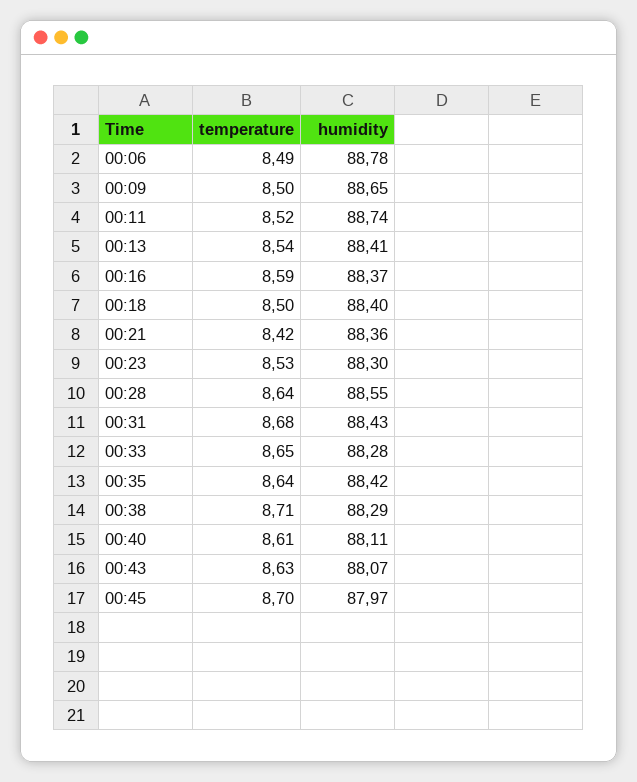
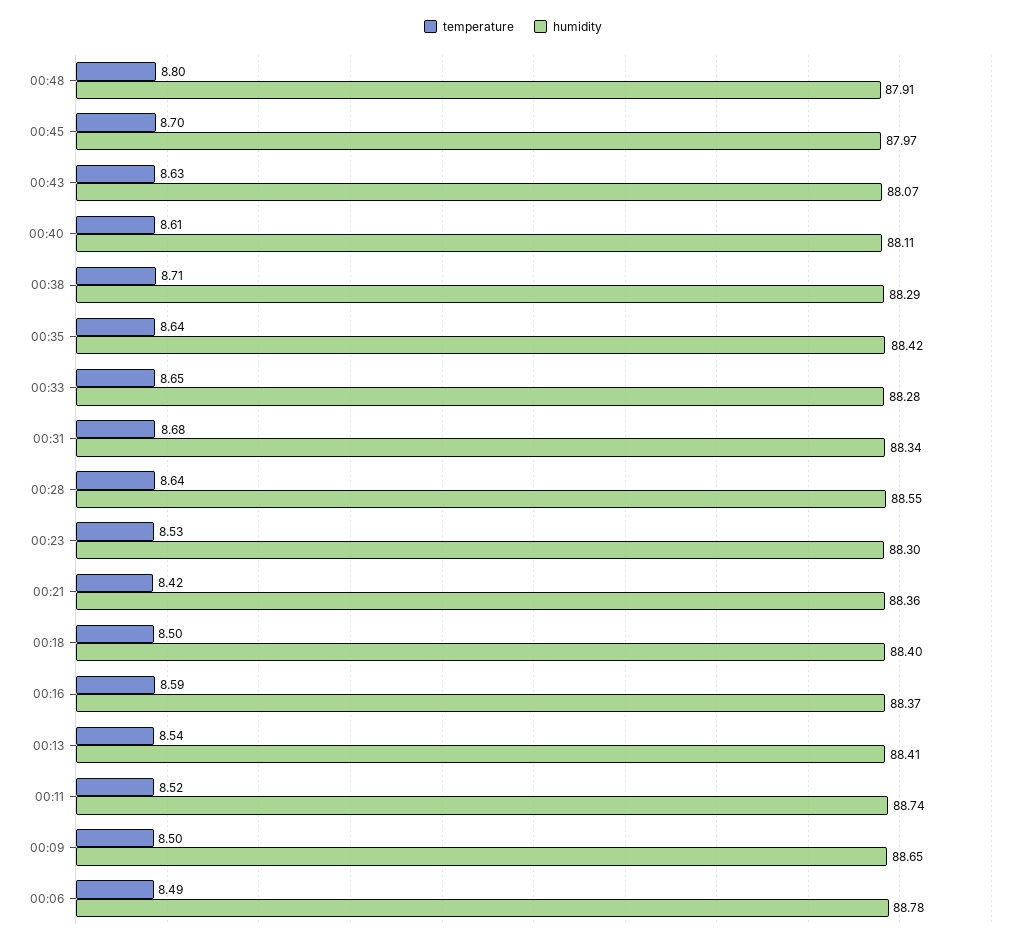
humidity, 00:31: 88.43 -> 88.34
temperature, 00:48: none -> 8.8
humidity, 00:48: none -> 87.91

